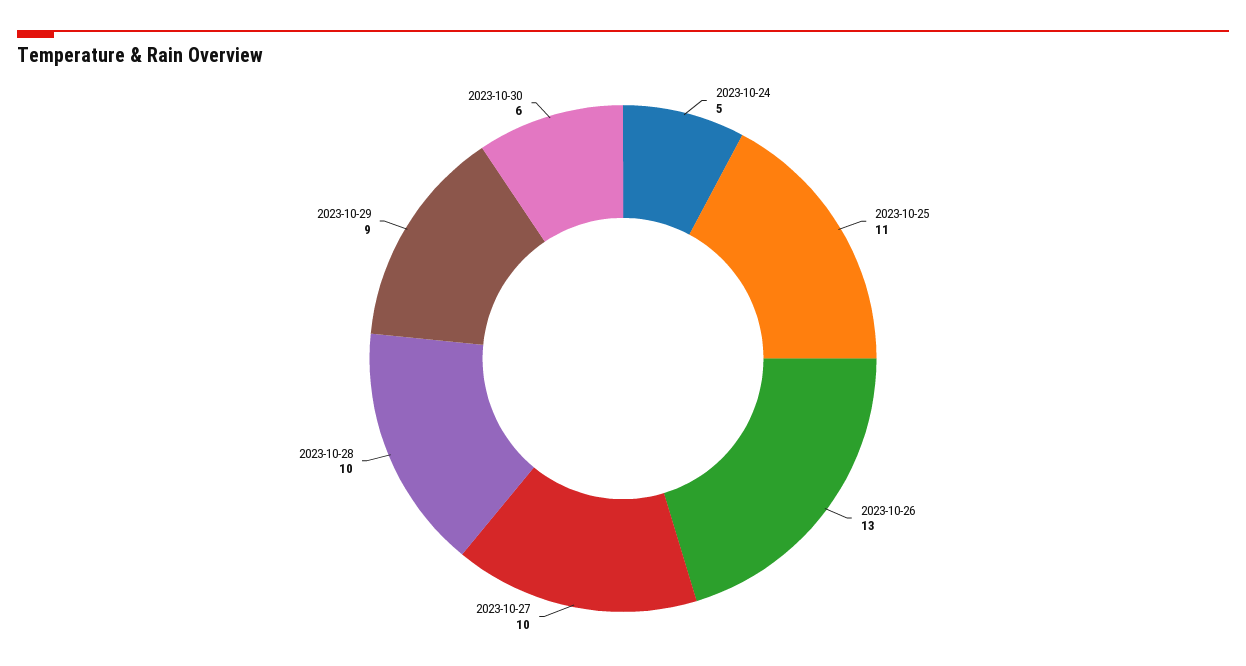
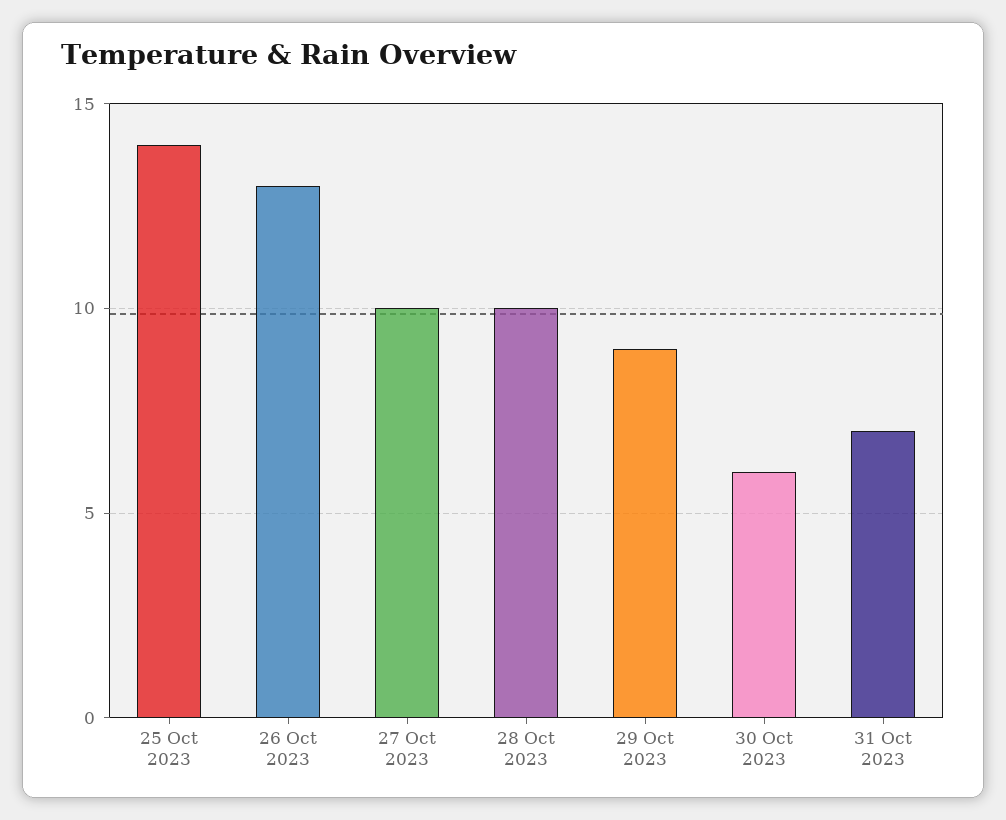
2023-10-24: 5 -> none
2023-10-25: 11 -> 14
31 Oct 2023: none -> 7

